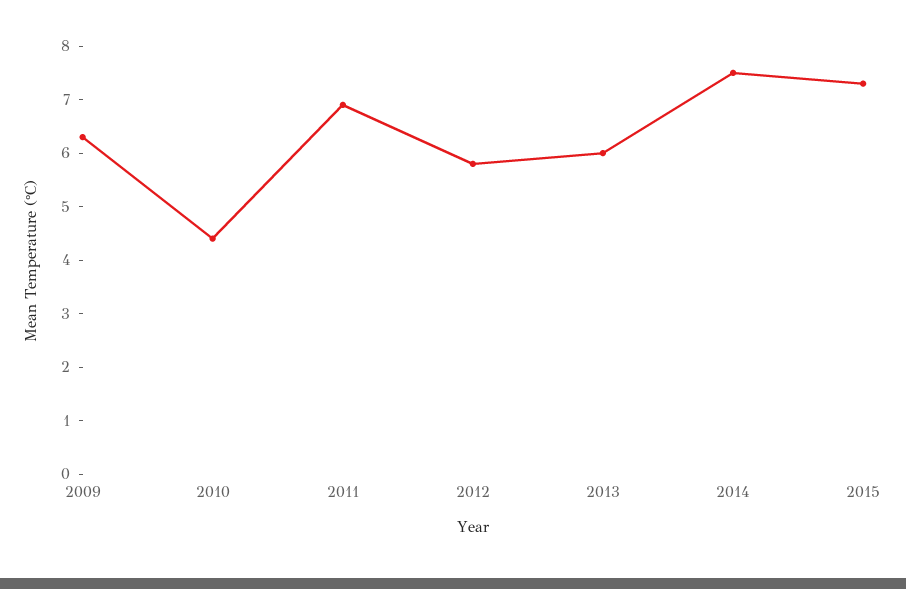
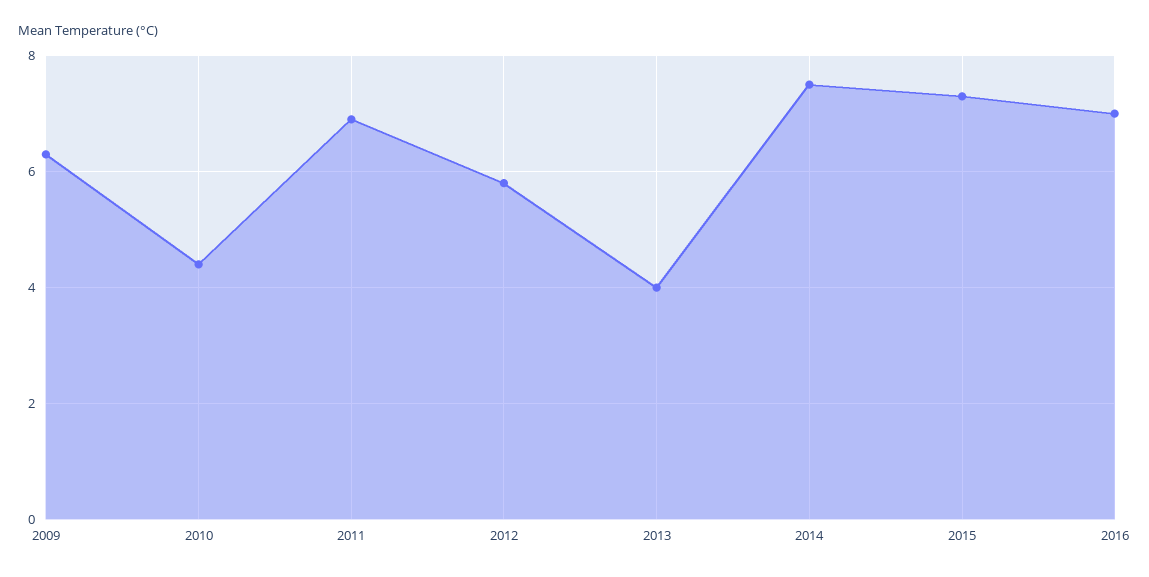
2013: 6 -> 4
2016: none -> 7

